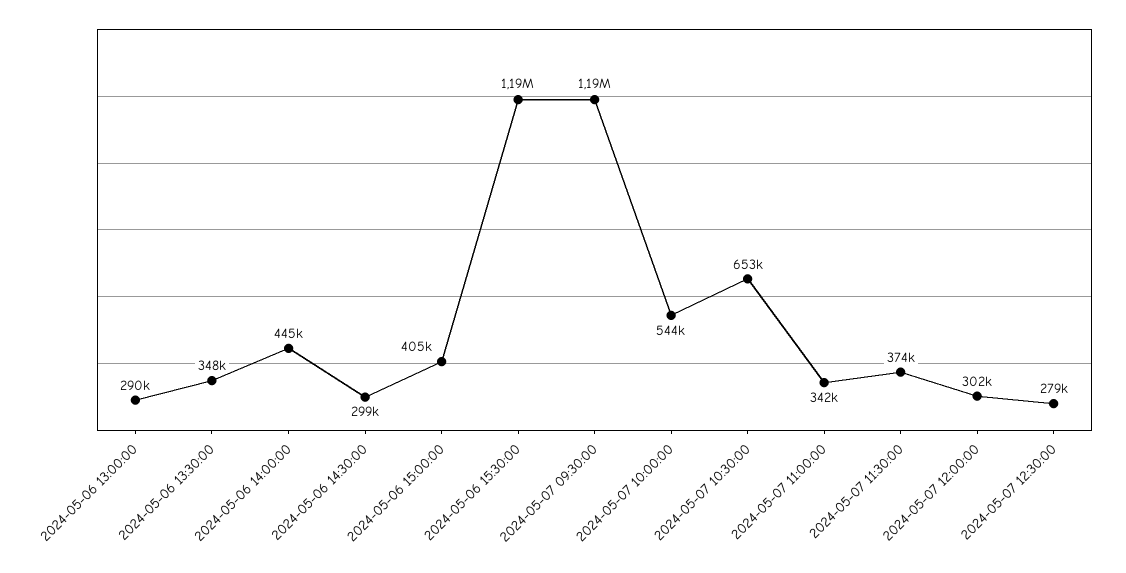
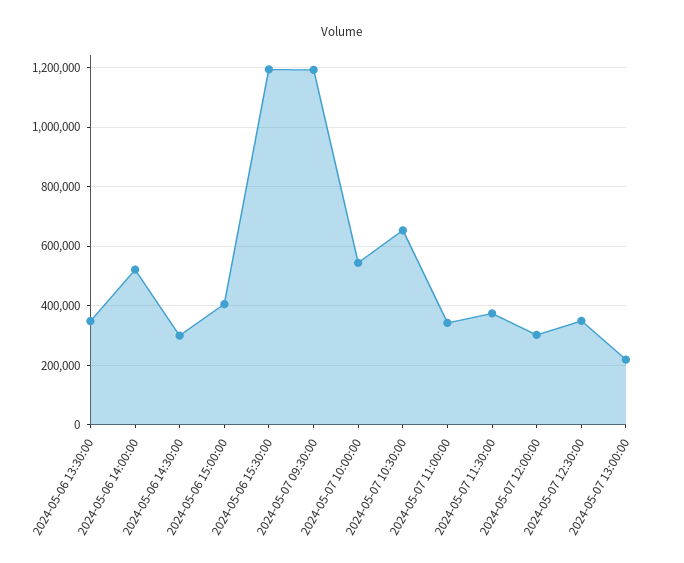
2024-05-06 13:00:00: 290000 -> none
2024-05-06 14:00:00: 445000 -> 525000
2024-05-07 12:30:00: 279000 -> 350000
2024-05-07 13:00:00: none -> 225000

